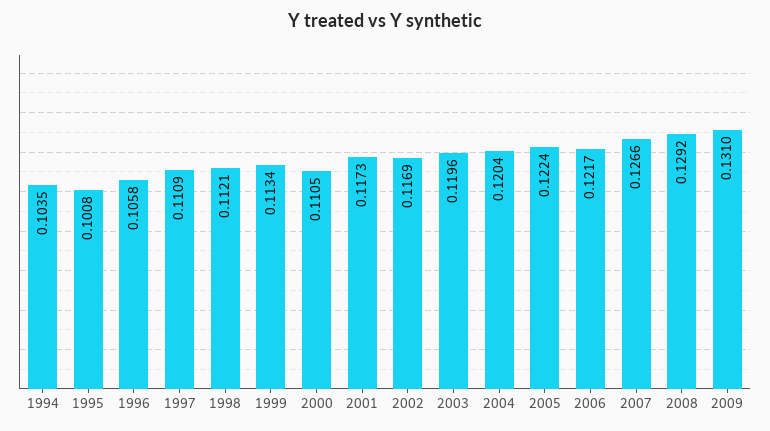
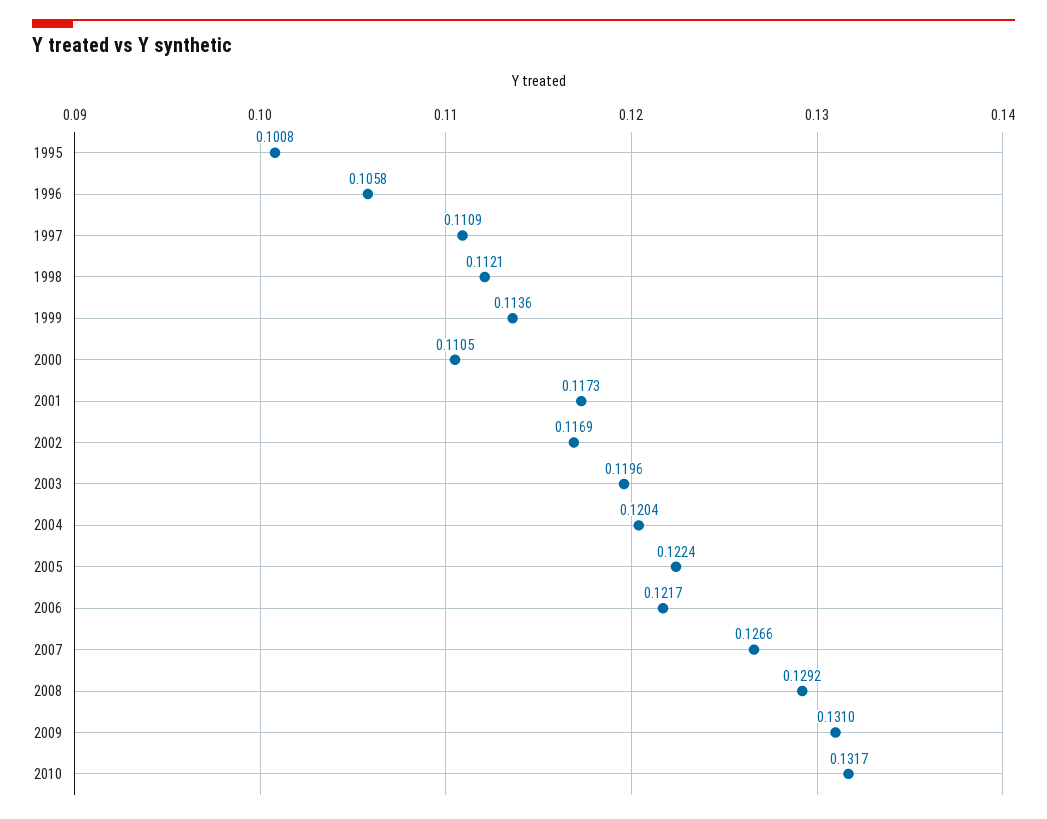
1994: 0.1035 -> none
1999: 0.1134 -> 0.1136
2010: none -> 0.1317

